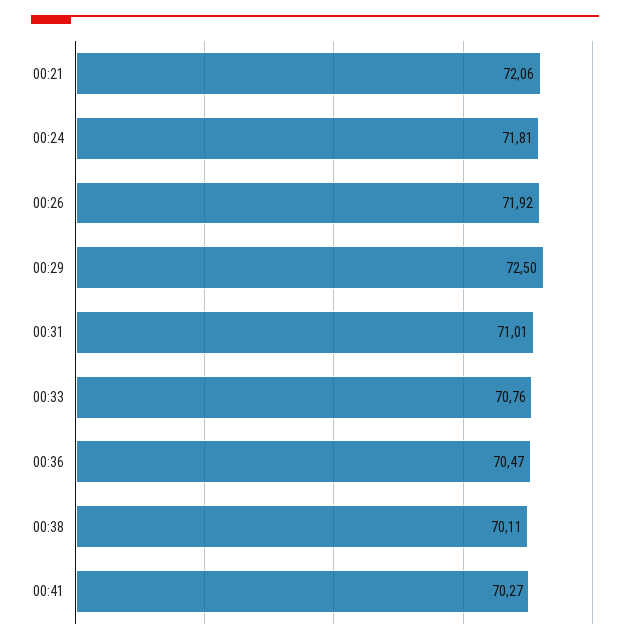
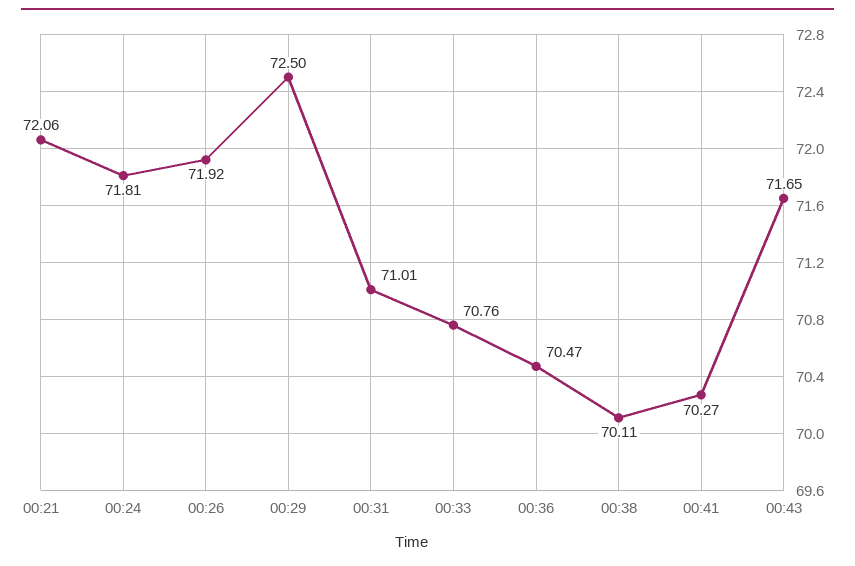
00:43: none -> 71.65

